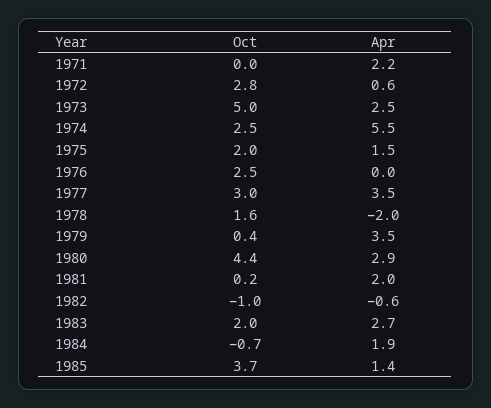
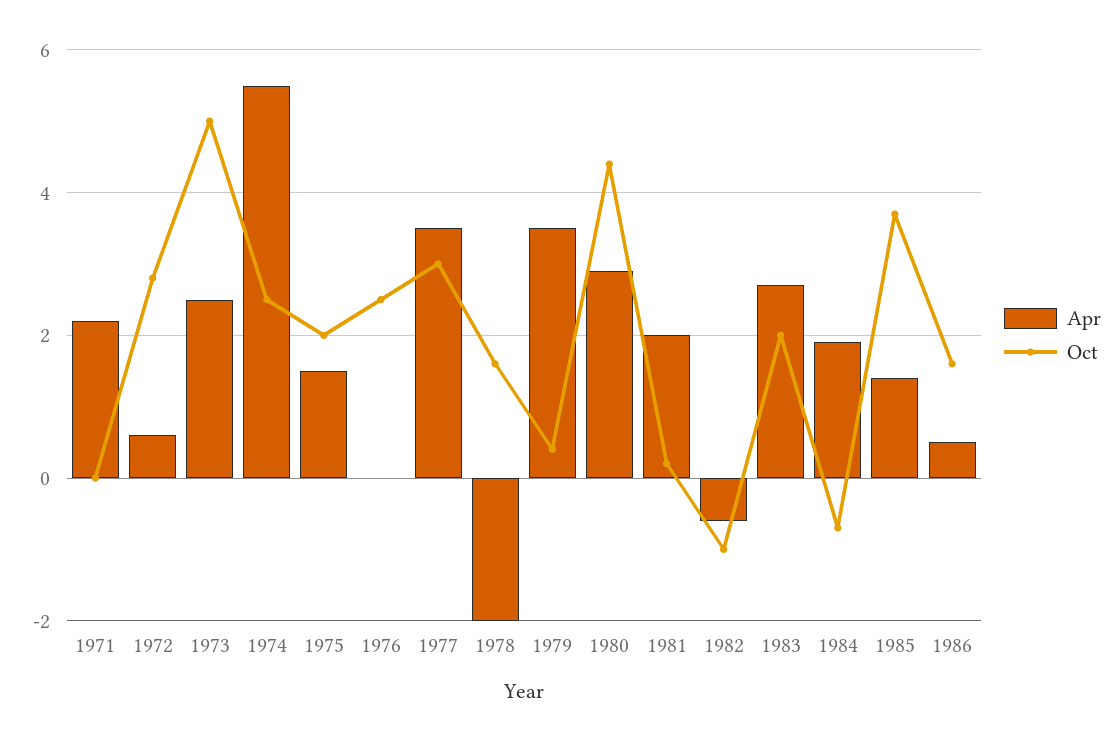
Apr, 1986: none -> 0.5
Oct, 1986: none -> 1.5

